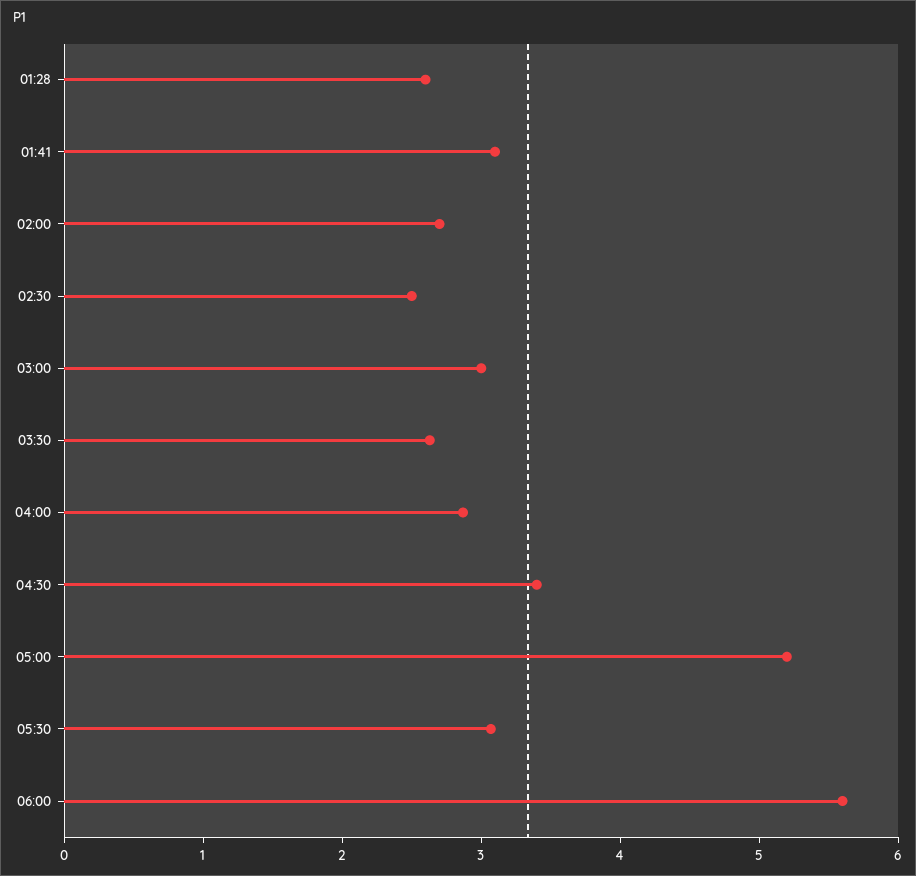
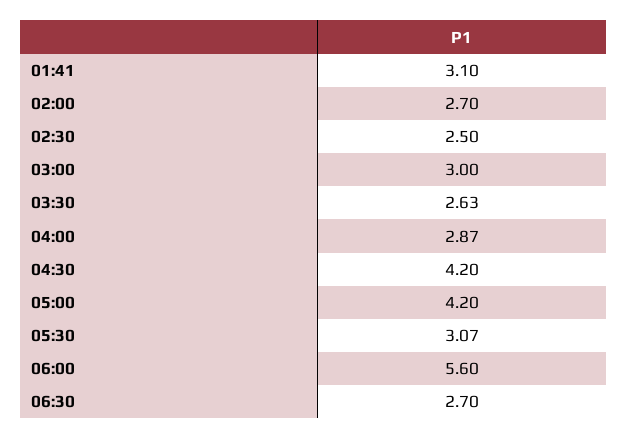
01:28: 2.6 -> none
04:30: 3.4 -> 4.2
05:00: 5.2 -> 4.2
06:30: none -> 2.7

